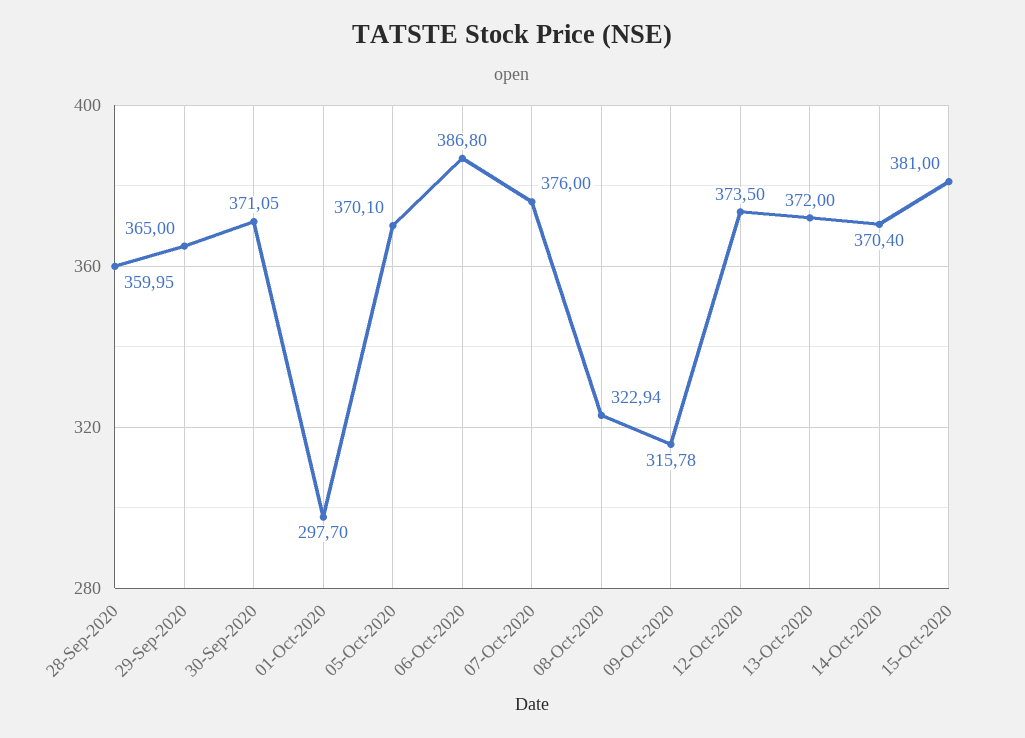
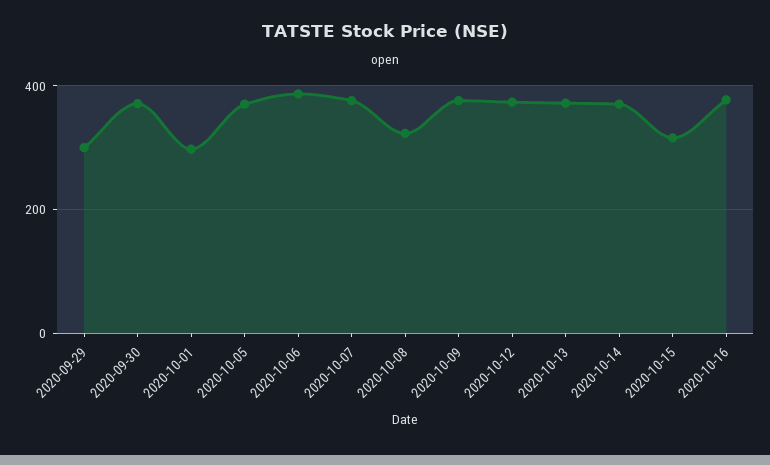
28-Sep-2020: 359.95 -> none
29-Sep-2020: 365 -> 300
09-Oct-2020: 315.78 -> 380
15-Oct-2020: 381 -> 320
2020-10-16: none -> 380

